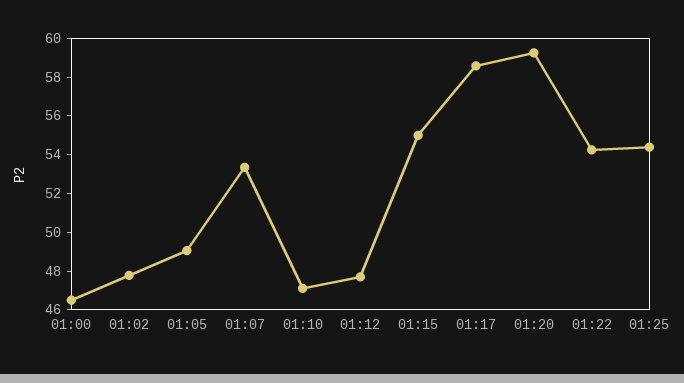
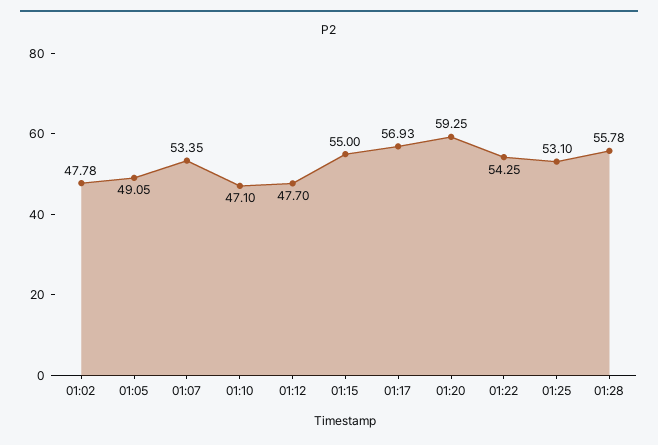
01:00: 46.5 -> none
01:17: 58.5 -> 56.93
01:25: 54.5 -> 53.1
01:28: none -> 55.78

